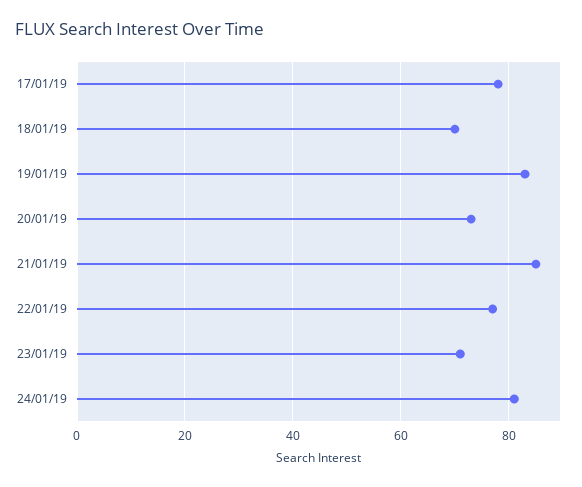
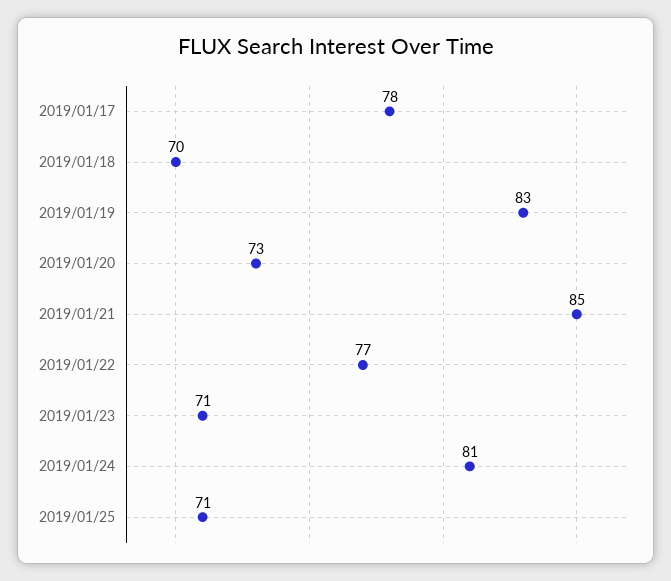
2019/01/25: none -> 71

